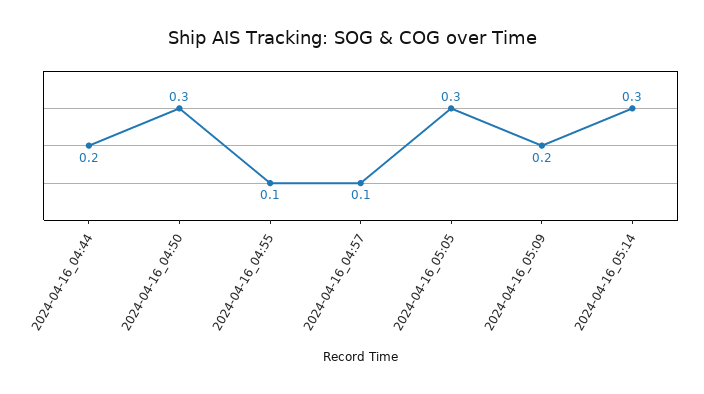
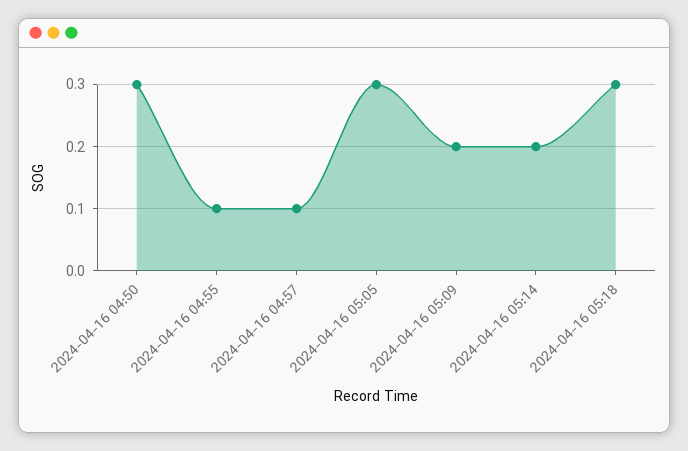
2024-04-16_04:44: 0.2 -> none
2024-04-16_05:14: 0.3 -> 0.2
2024-04-16 05:18: none -> 0.3

